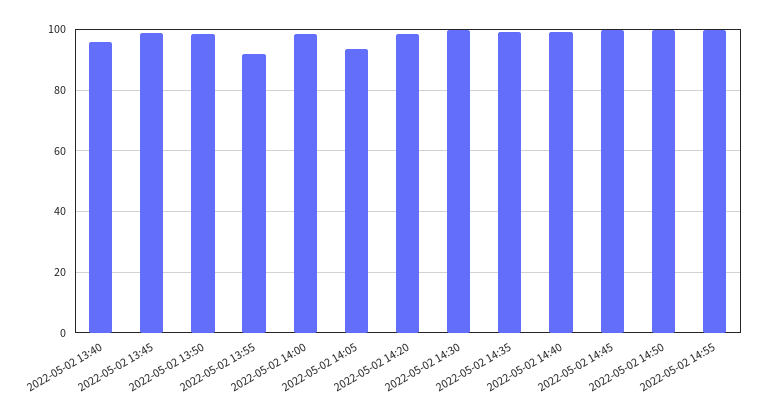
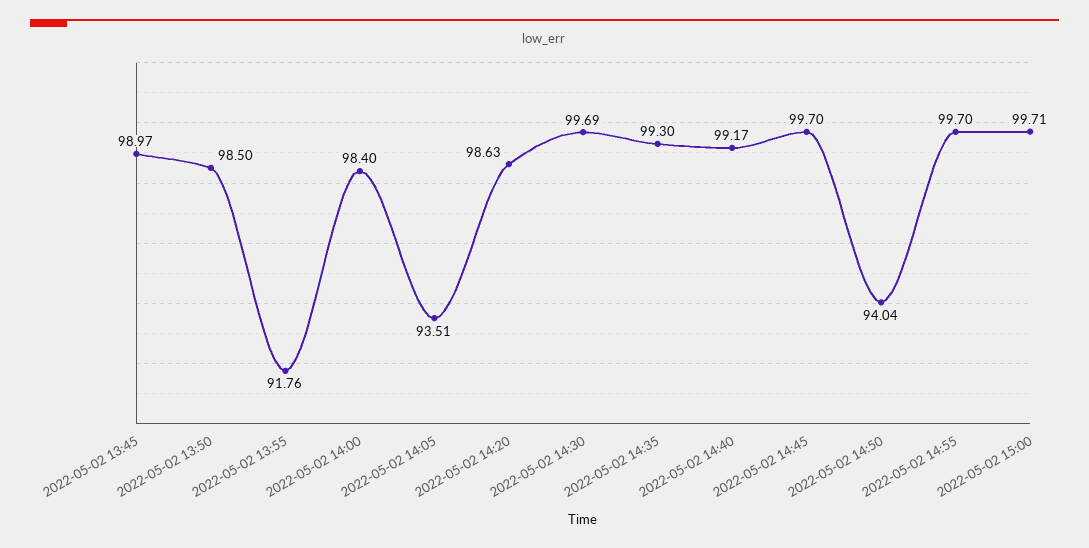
2022-05-02 13:40: 96 -> none
2022-05-02 14:50: 100 -> 94.04
2022-05-02 15:00: none -> 99.71

